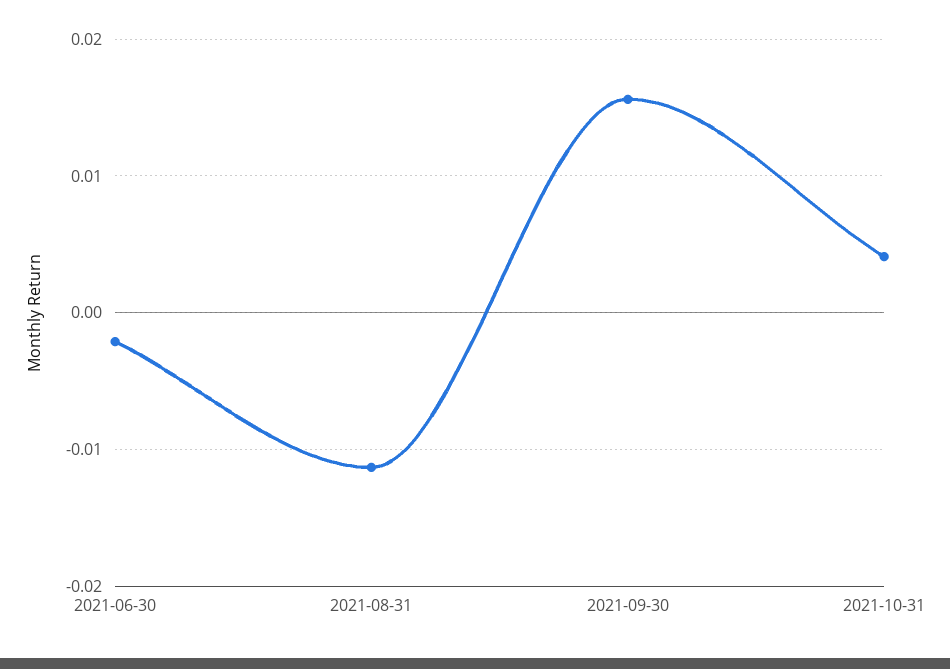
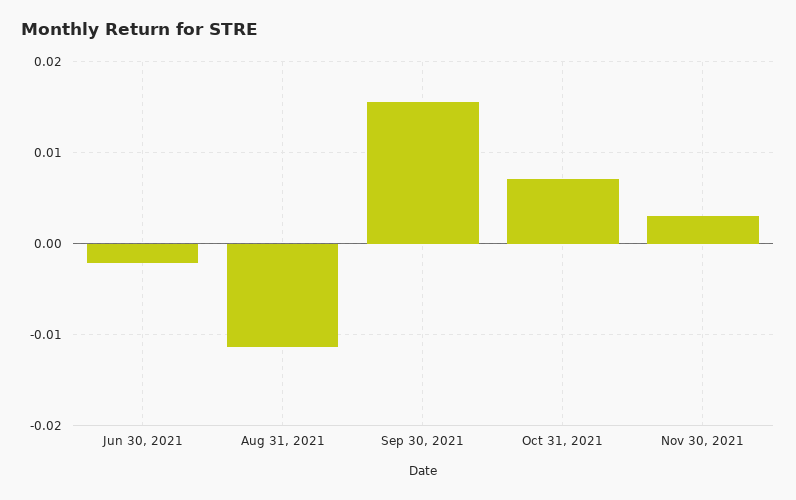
2021-10-31: 0.004 -> 0.007
Nov 30, 2021: none -> 0.003

